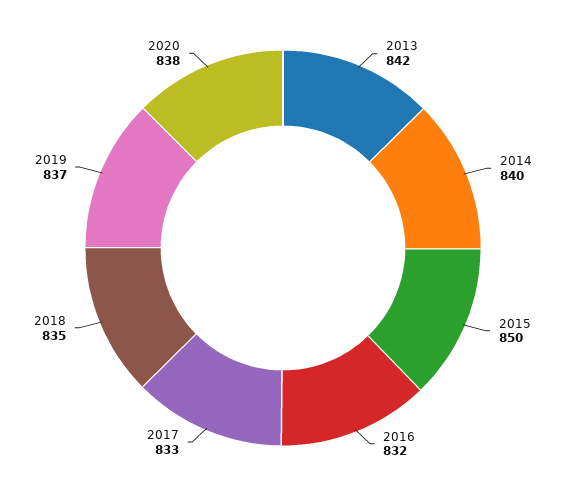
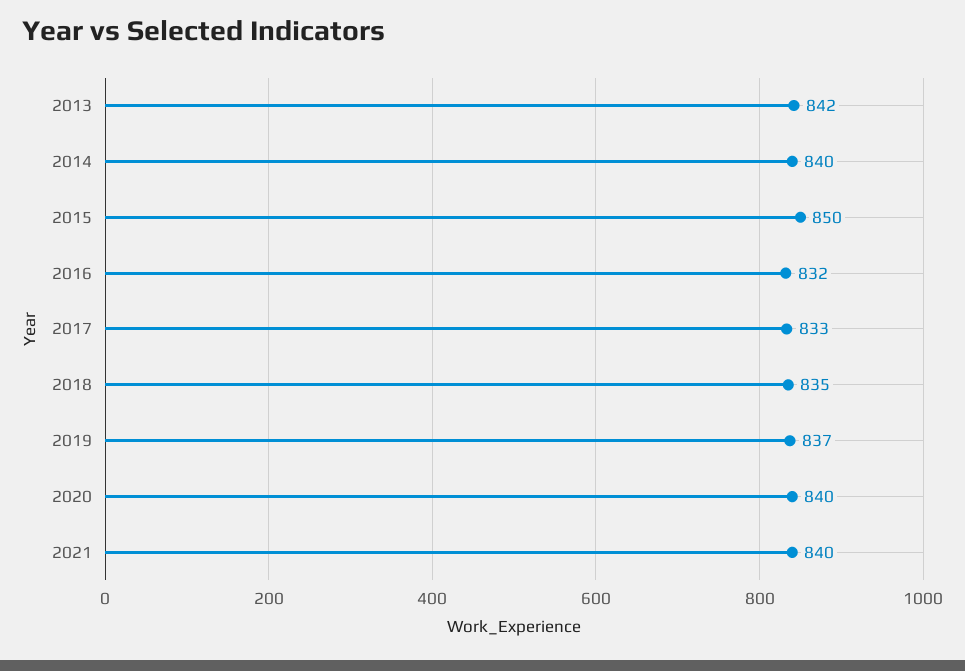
2020: 838 -> 840
2021: none -> 840

